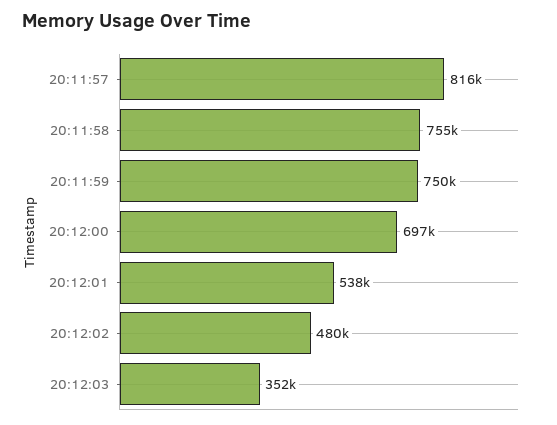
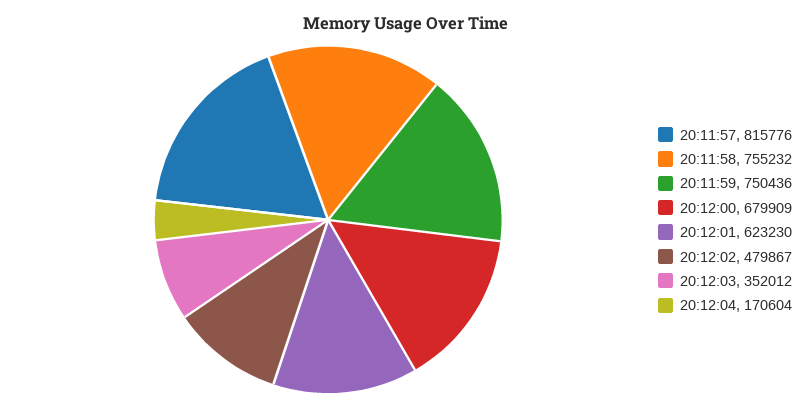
20:12:00: 697000 -> 679909
20:12:01: 538000 -> 623230
20:12:04: none -> 170604

